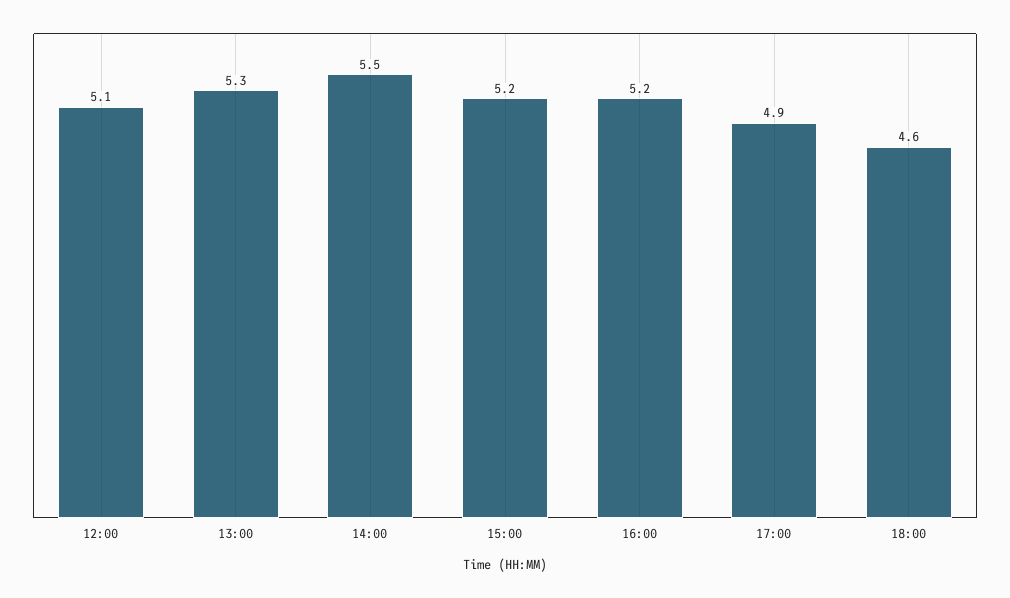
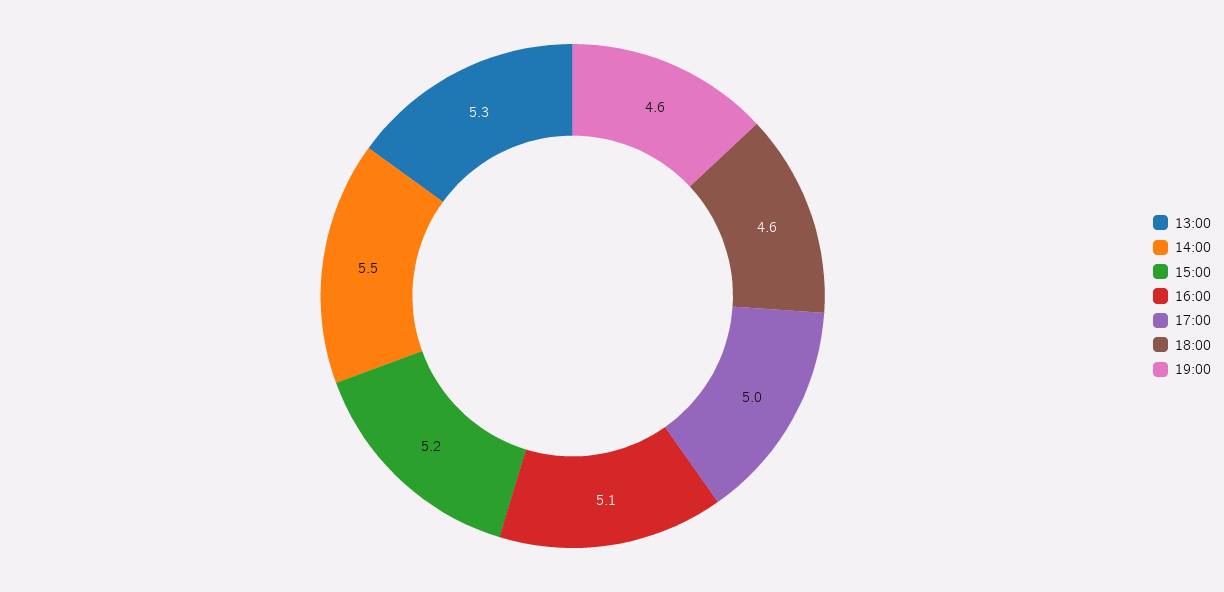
12:00: 5.1 -> none
16:00: 5.2 -> 5.1
17:00: 4.9 -> 5
19:00: none -> 4.6

